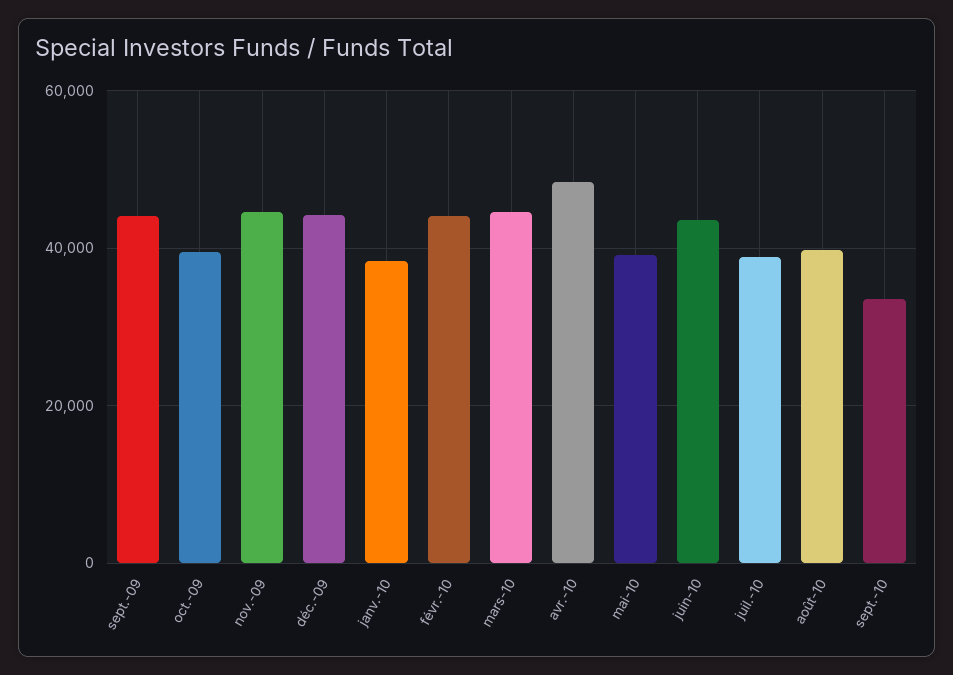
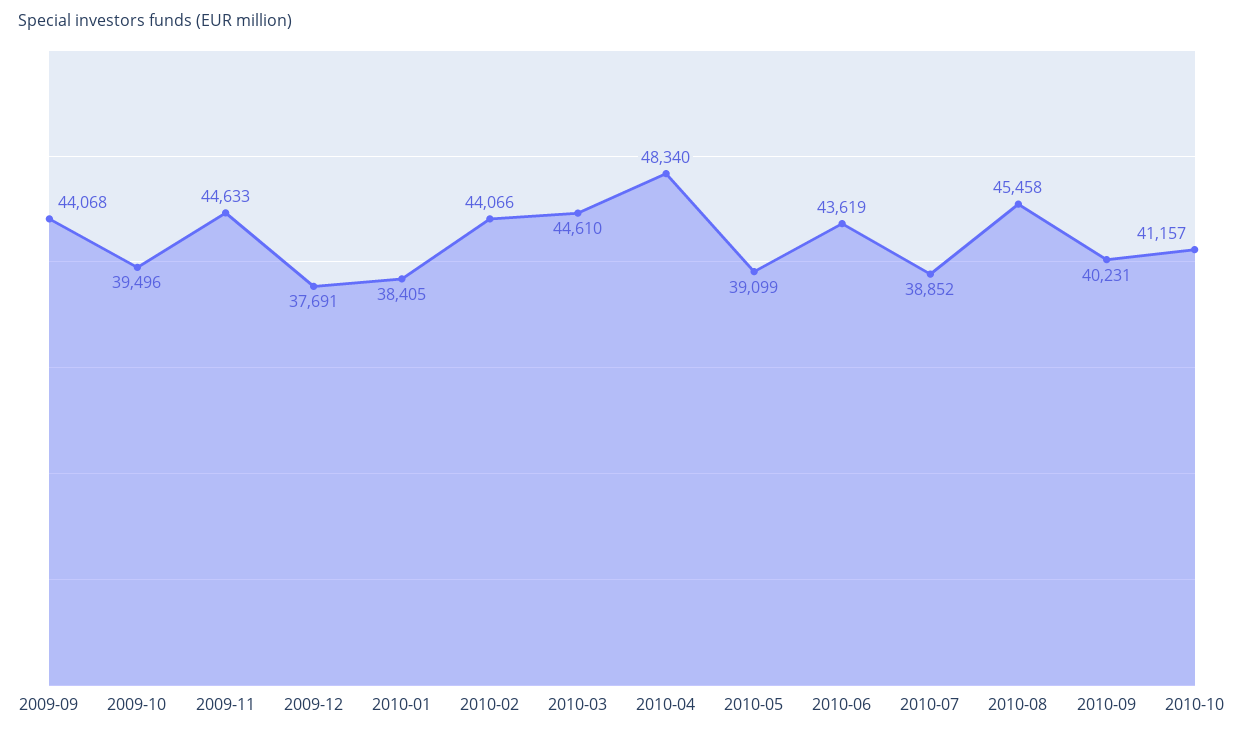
déc.-09: 44000 -> 37691
août-10: 40000 -> 45458
sept.-10: 34000 -> 40231
2010-10: none -> 41157

